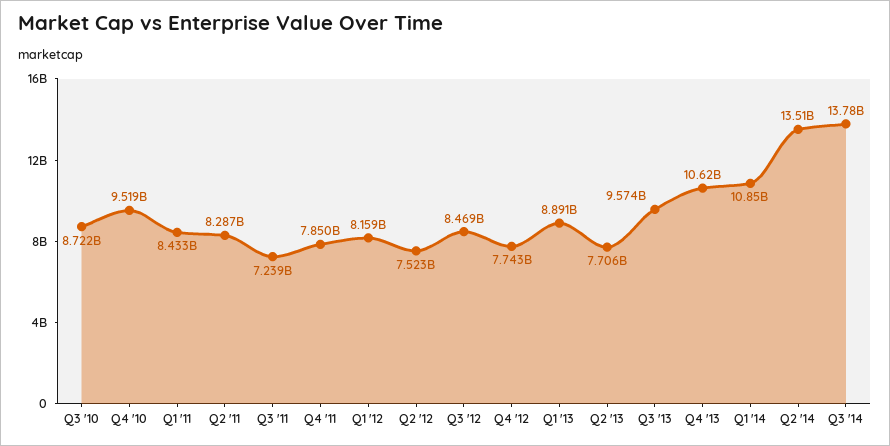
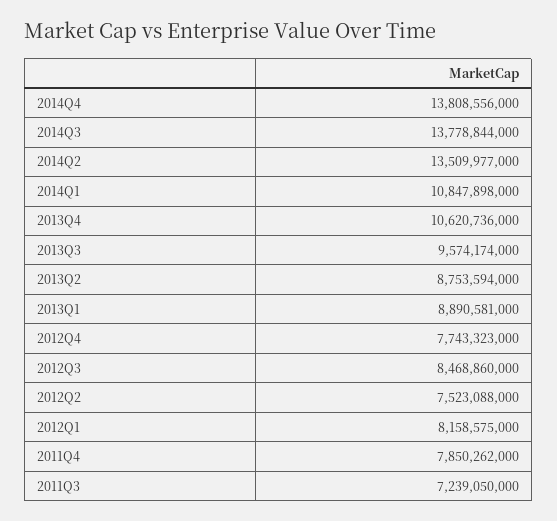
Q3 '10: 8722000000 -> none
Q4 '10: 9519000000 -> none
Q1 '11: 8433000000 -> none
Q2 '11: 8287000000 -> none
Q2 '13: 7706000000 -> 8753594000
2014Q4: none -> 13808556000

